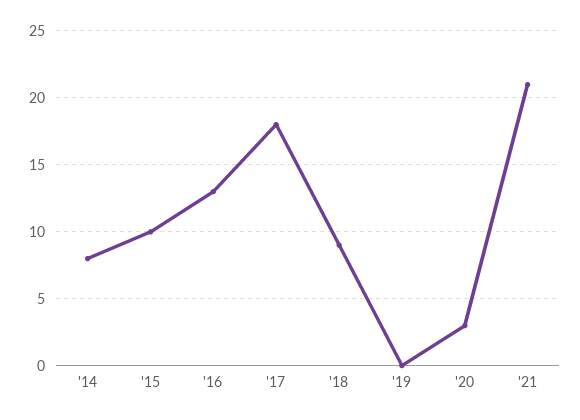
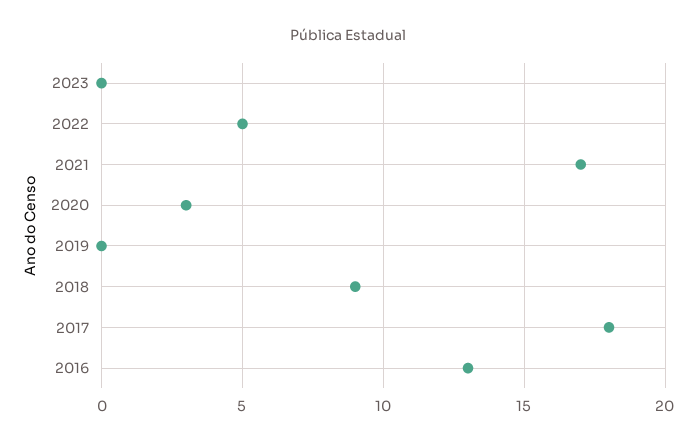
'14: 8 -> none
'15: 10 -> none
'21: 21 -> 17
2023: none -> 0
2022: none -> 5

